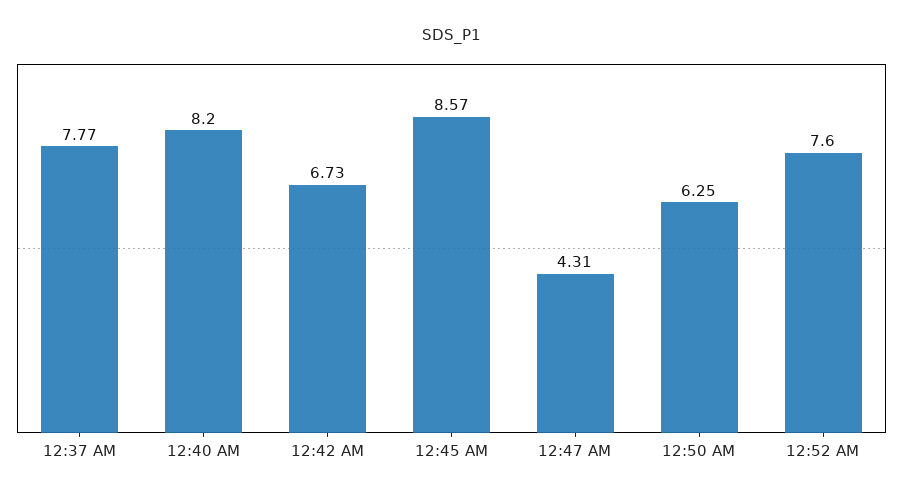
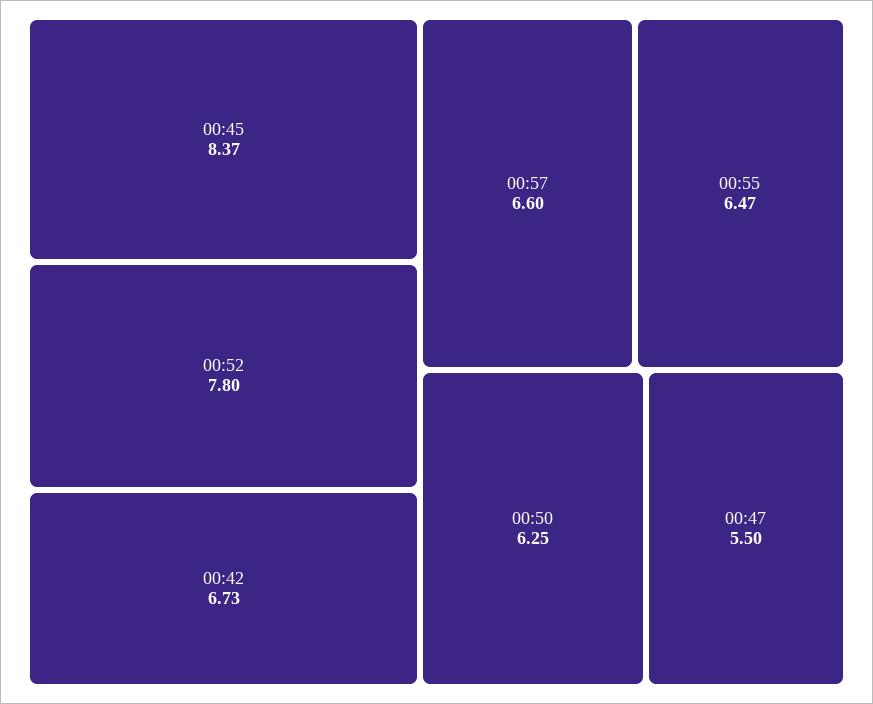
12:37 AM: 7.77 -> none
12:40 AM: 8.2 -> none
12:45 AM: 8.57 -> 8.37
12:47 AM: 4.31 -> 5.5
12:52 AM: 7.6 -> 7.8
00:57: none -> 6.6
00:55: none -> 6.47

